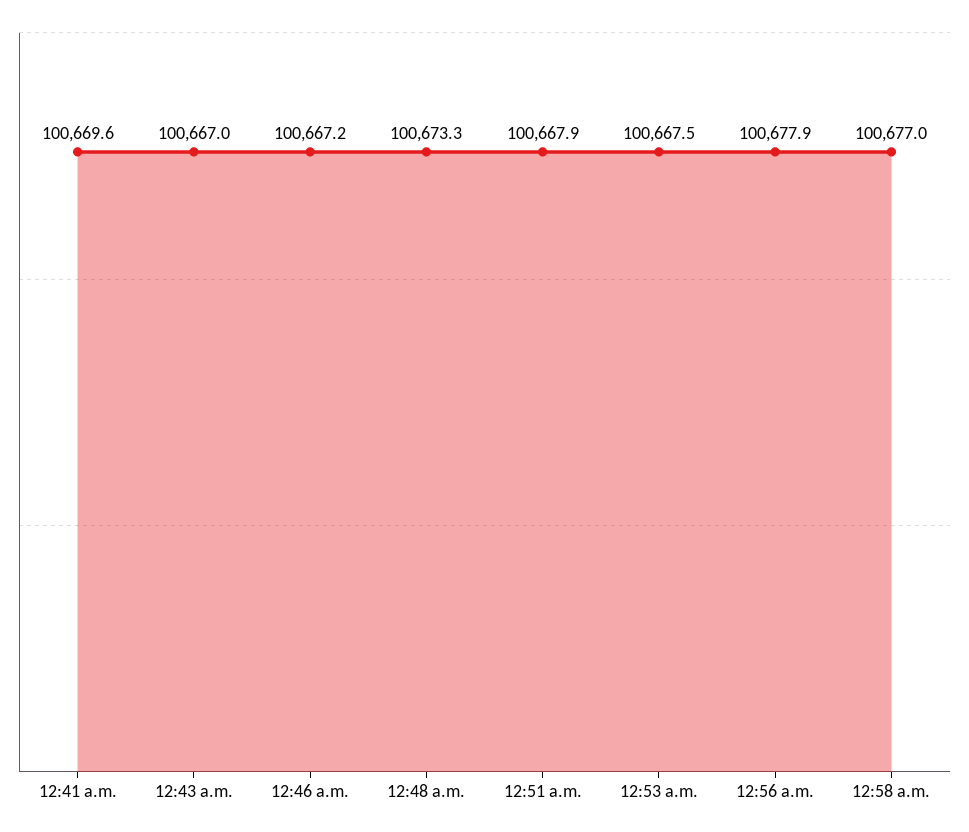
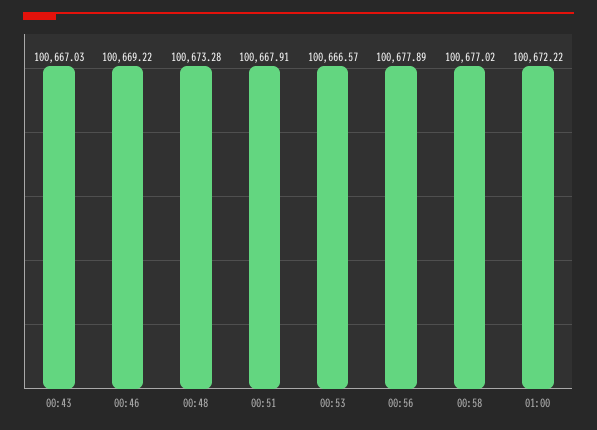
12:41 a.m.: 100669.6 -> none
12:46 a.m.: 100667.2 -> 100669.22
12:53 a.m.: 100667.5 -> 100666.57
01:00: none -> 100672.22

